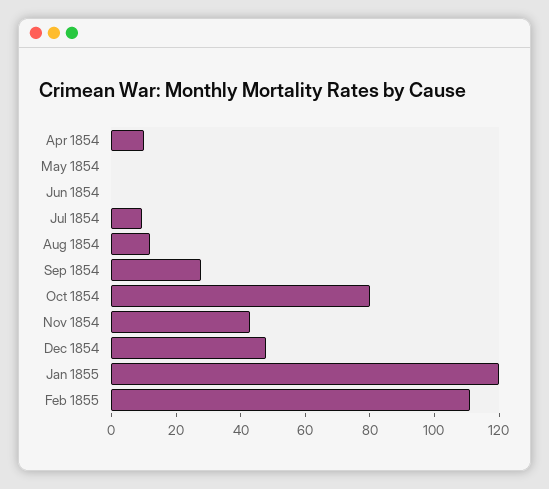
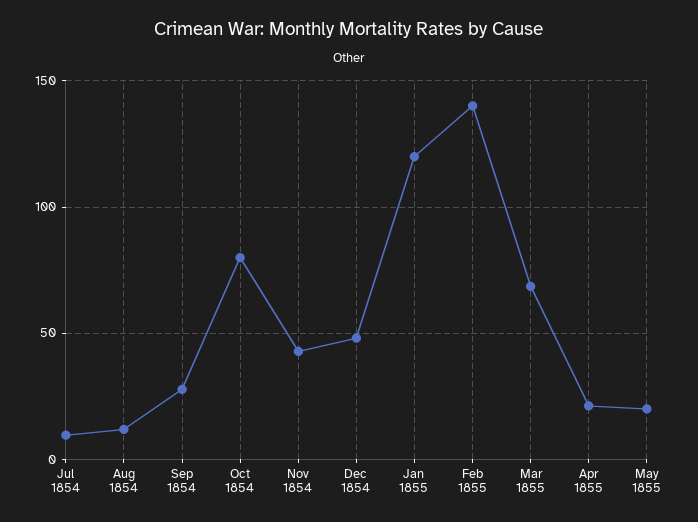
Apr 1854: 10 -> none
May 1854: 0 -> none
Jun 1854: 0 -> none
Feb 1855: 110 -> 140
Mar 1855: none -> 70
Apr 1855: none -> 20
May 1855: none -> 20

